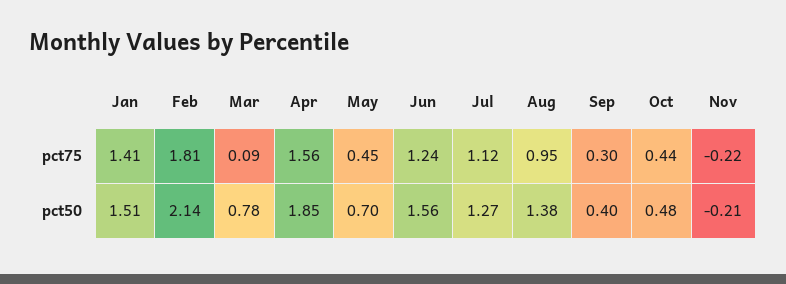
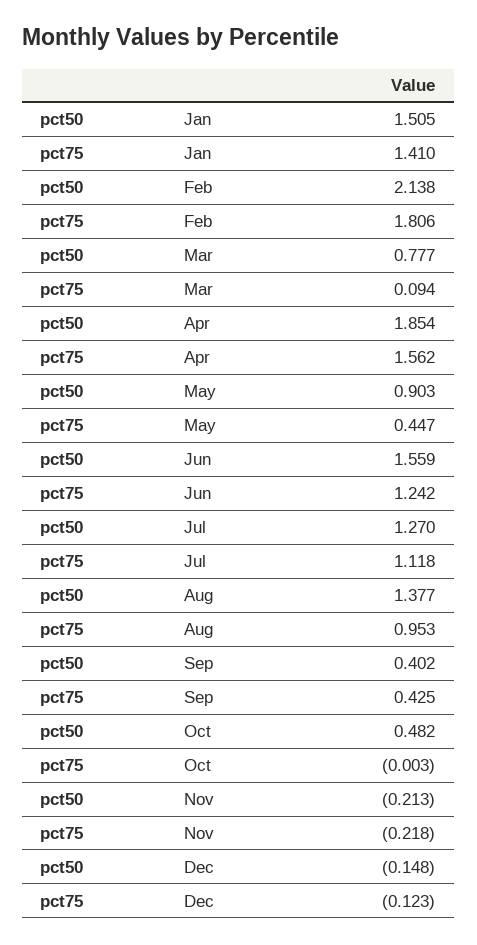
Sep, pct75: 0.3 -> 0.425
Oct, pct75: 0.44 -> -0.003
May, pct50: 0.7 -> 0.903
Dec, pct50: none -> -0.148
Dec, pct75: none -> -0.123

